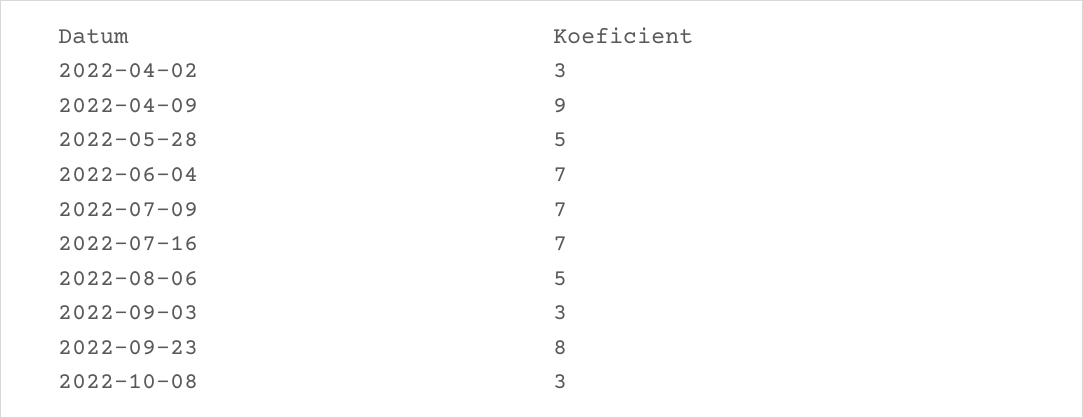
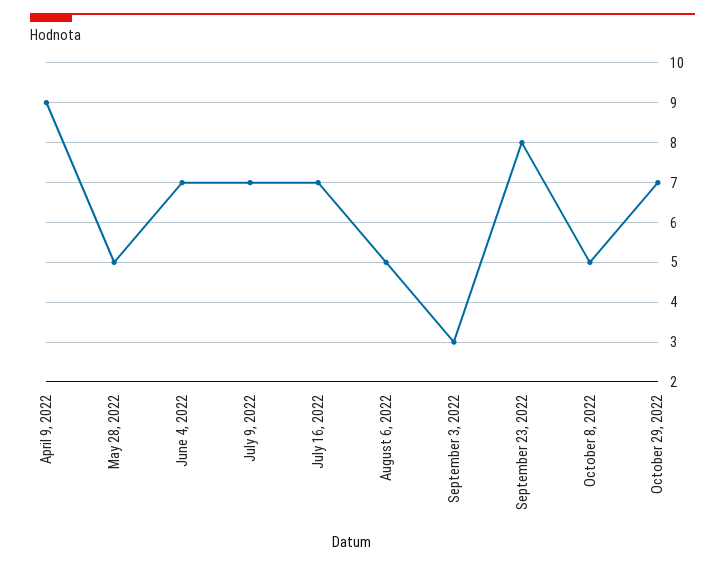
2022-04-02: 3 -> none
2022-10-08: 3 -> 5
October 29, 2022: none -> 7

